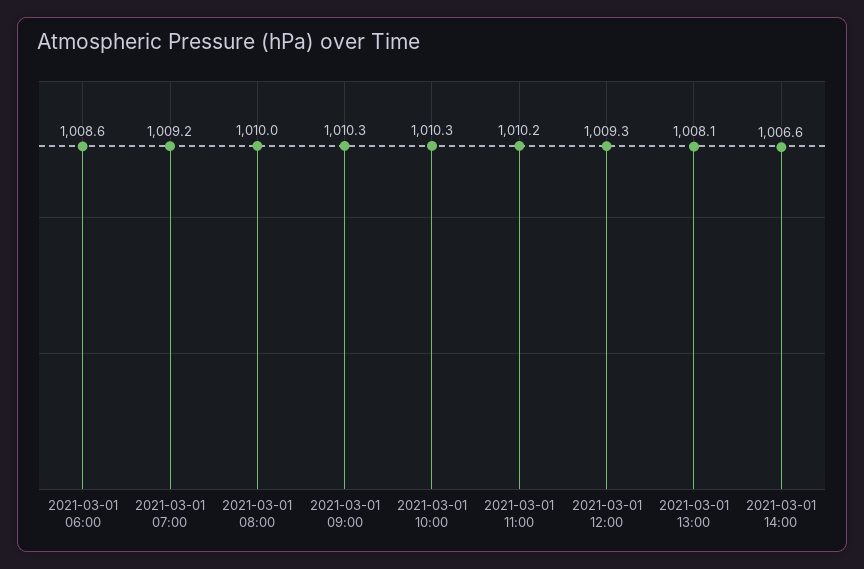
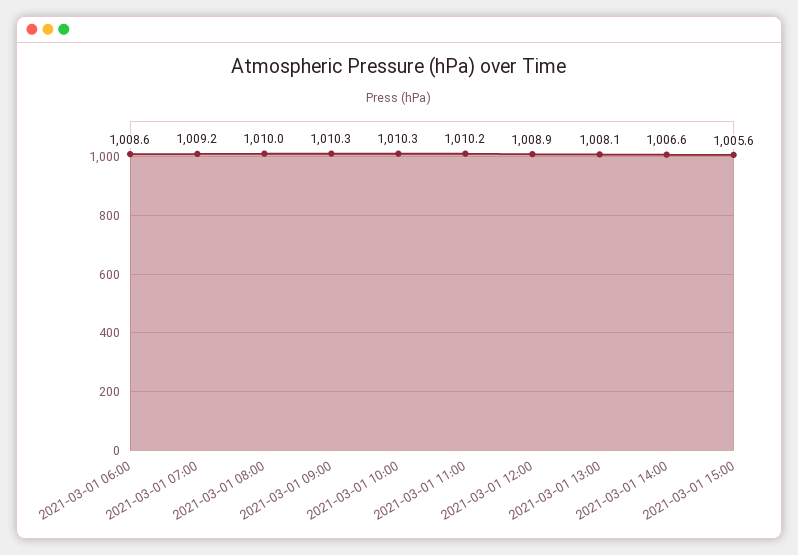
2021-03-01 12:00: 1009.3 -> 1008.9
2021-03-01 15:00: none -> 1005.6

